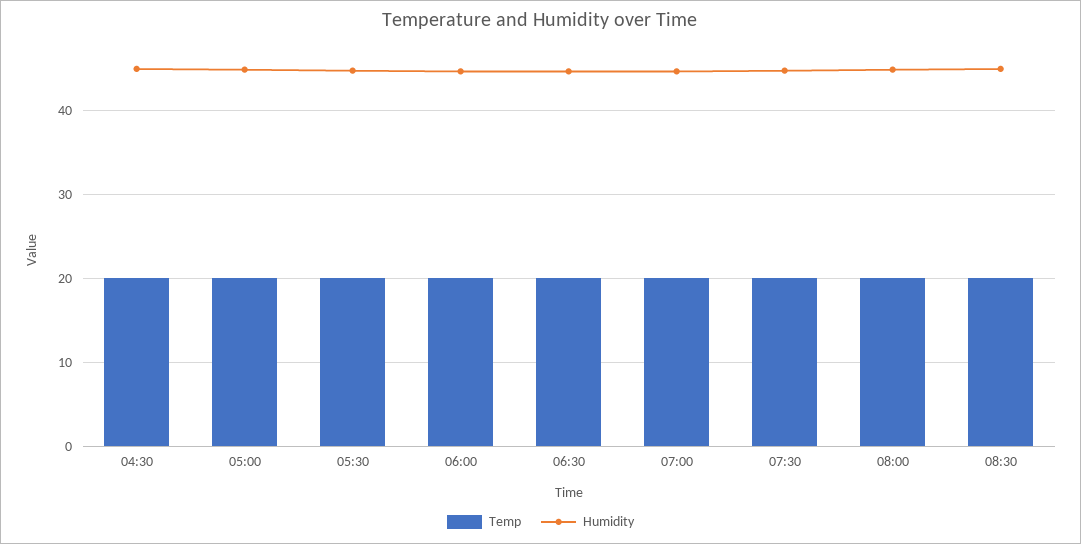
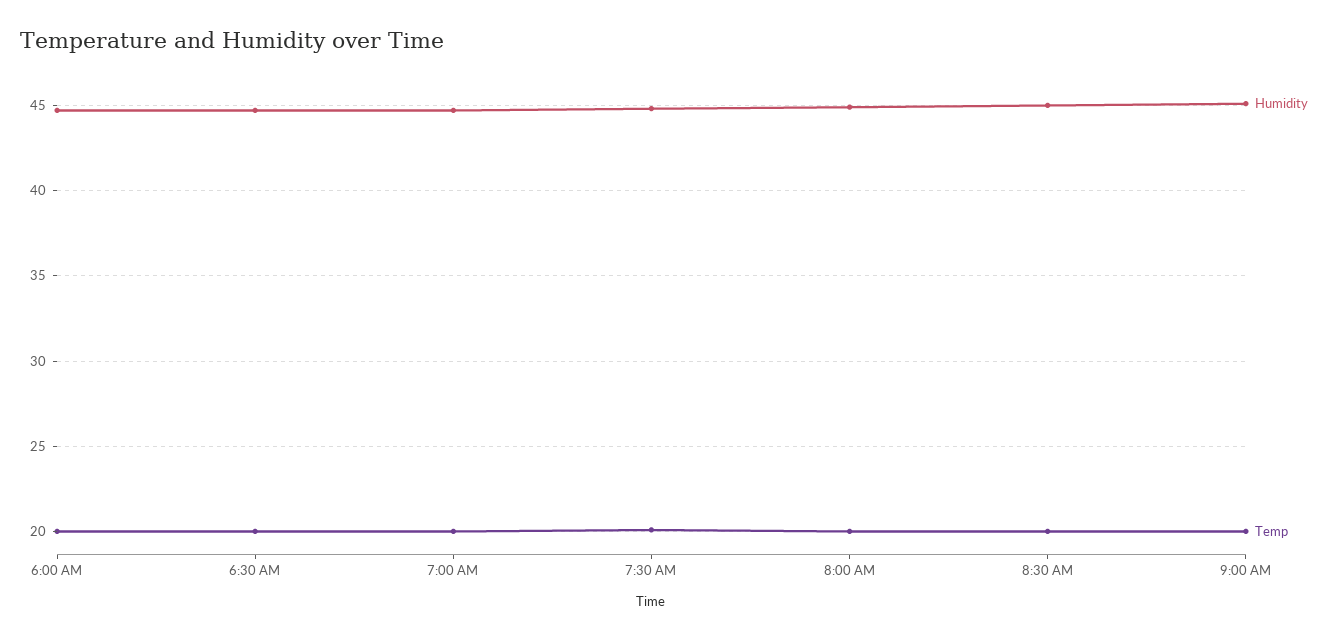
Temp, 04:30: 20 -> none
Humidity, 04:30: 45 -> none
Temp, 05:00: 20 -> none
Humidity, 05:00: 45 -> none
Temp, 05:30: 20 -> none
Humidity, 05:30: 45 -> none
Humidity, 9:00 AM: none -> 45
Temp, 9:00 AM: none -> 20

